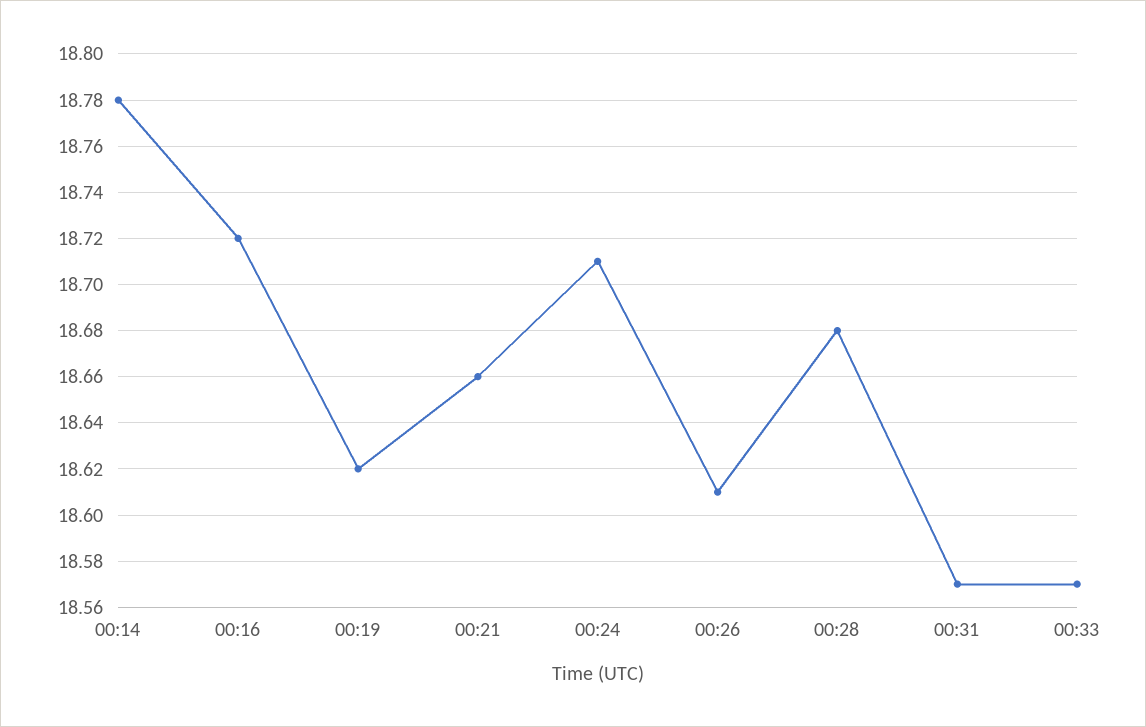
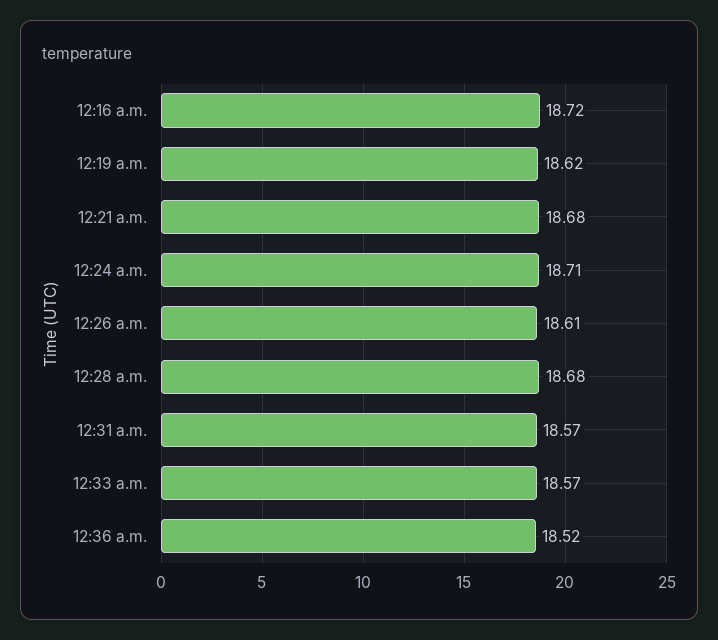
00:14: 18.78 -> none
00:21: 18.66 -> 18.68
12:36 a.m.: none -> 18.52

